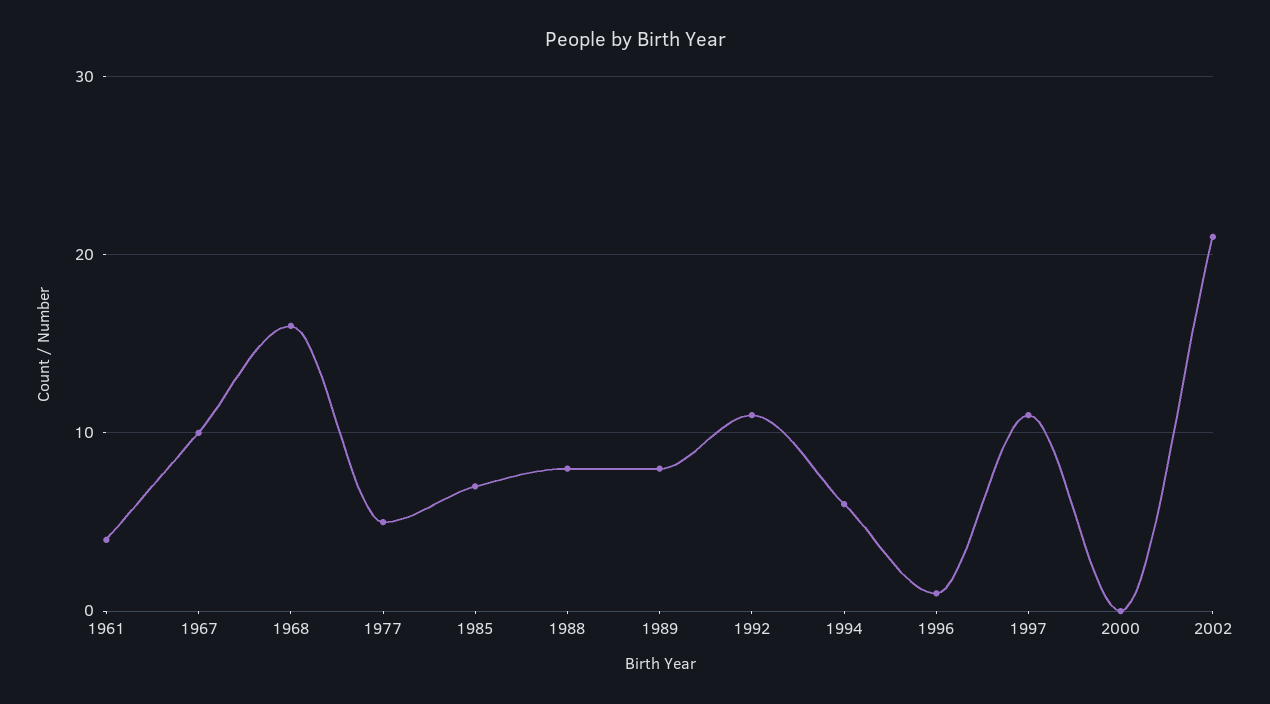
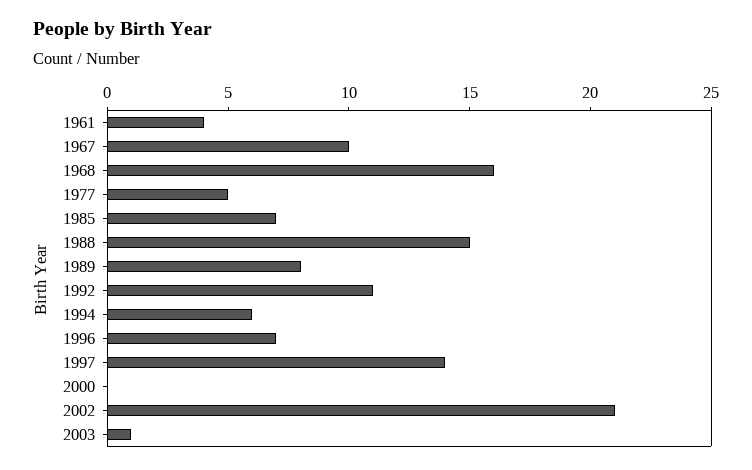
1988: 8 -> 15
1996: 1 -> 7
1997: 11 -> 14
2003: none -> 1

